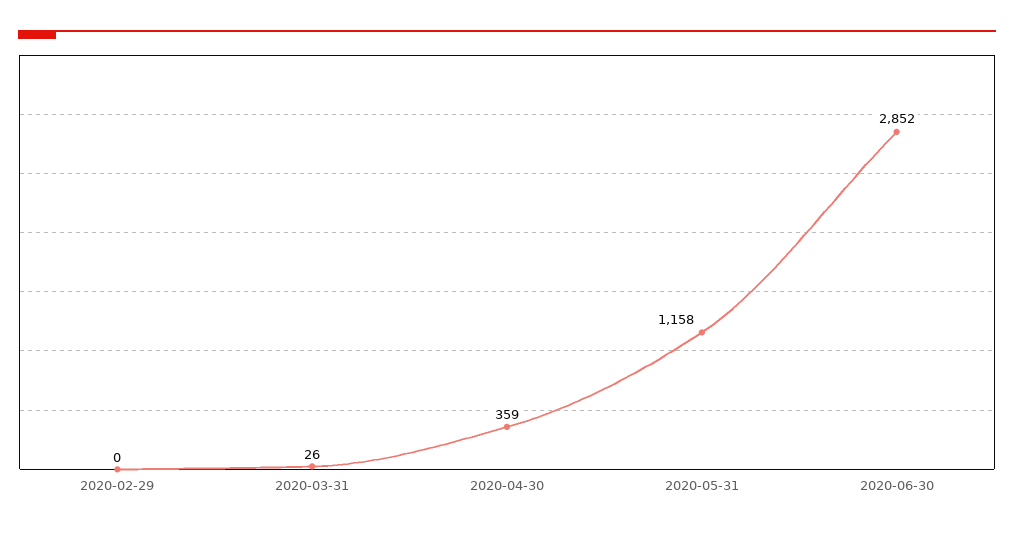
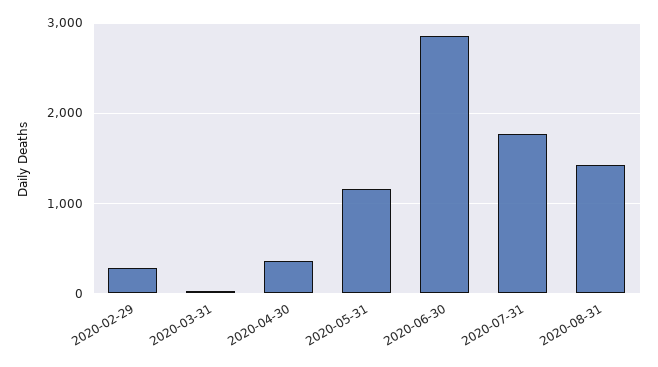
2020-02-29: 0 -> 300
2020-07-31: none -> 1800
2020-08-31: none -> 1400

